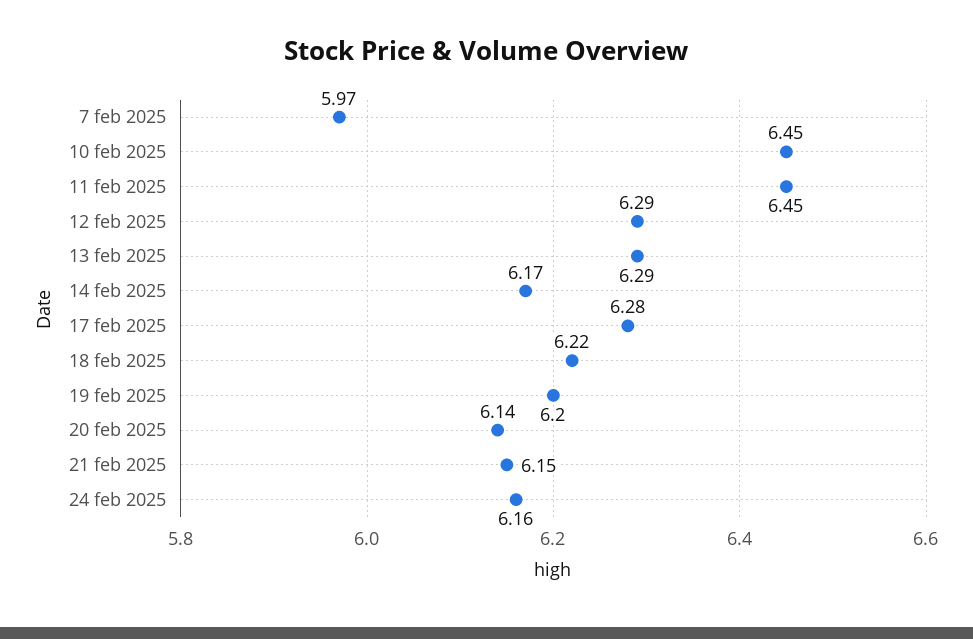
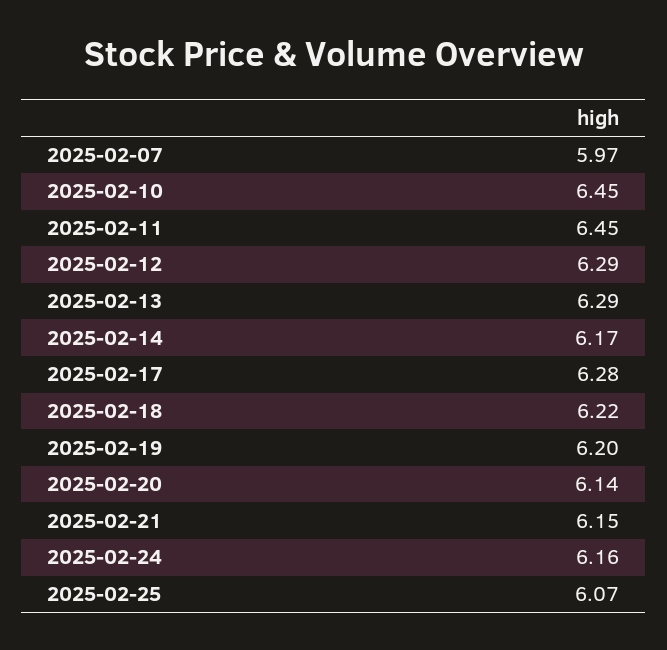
2025-02-25: none -> 6.07

